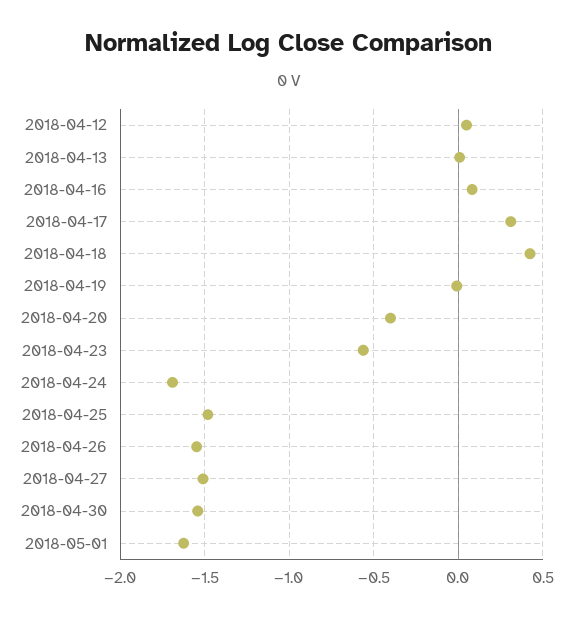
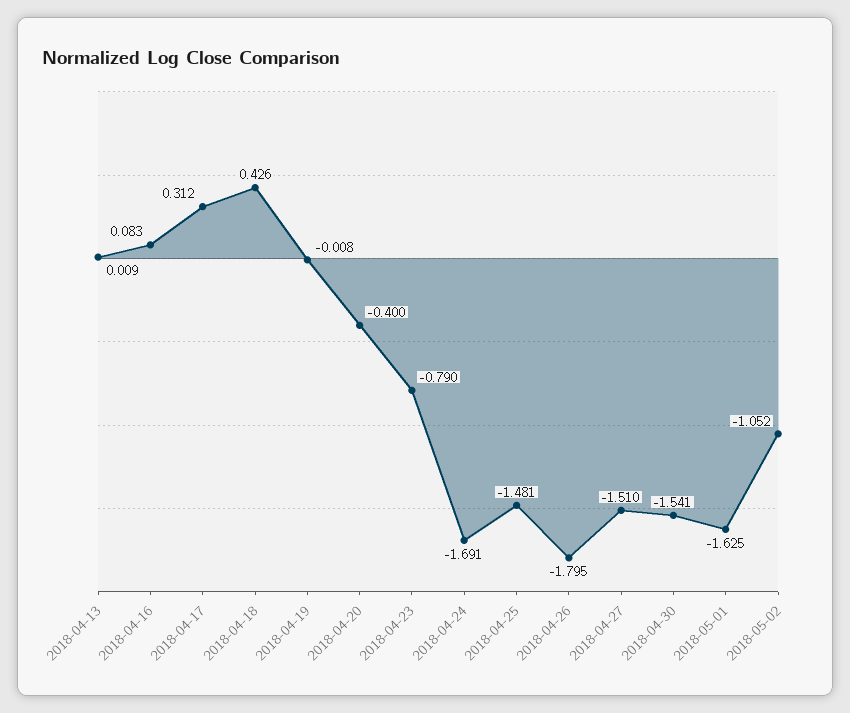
2018-04-12: 0.05 -> none
2018-04-23: -0.55 -> -0.79
2018-04-26: -1.55 -> -1.795
2018-05-02: none -> -1.052

